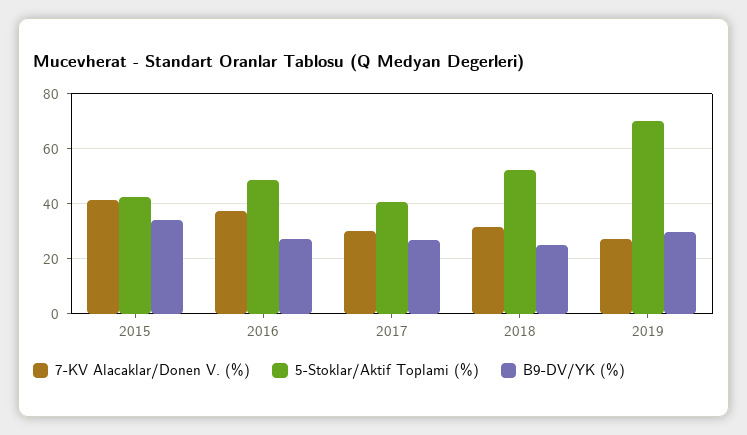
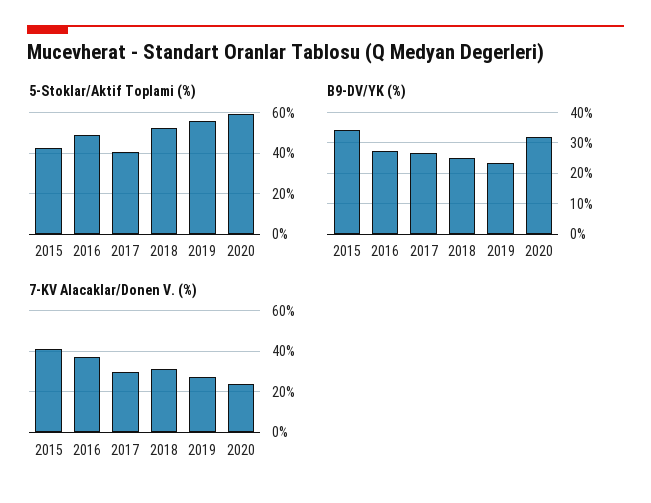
5-Stoklar/Aktif Toplami (%), 2019: 70 -> 55
B9-DV/YK (%), 2019: 30 -> 24
5-Stoklar/Aktif Toplami (%), 2020: none -> 60
B9-DV/YK (%), 2020: none -> 32
7-KV Alacaklar/Donen V. (%), 2020: none -> 25

